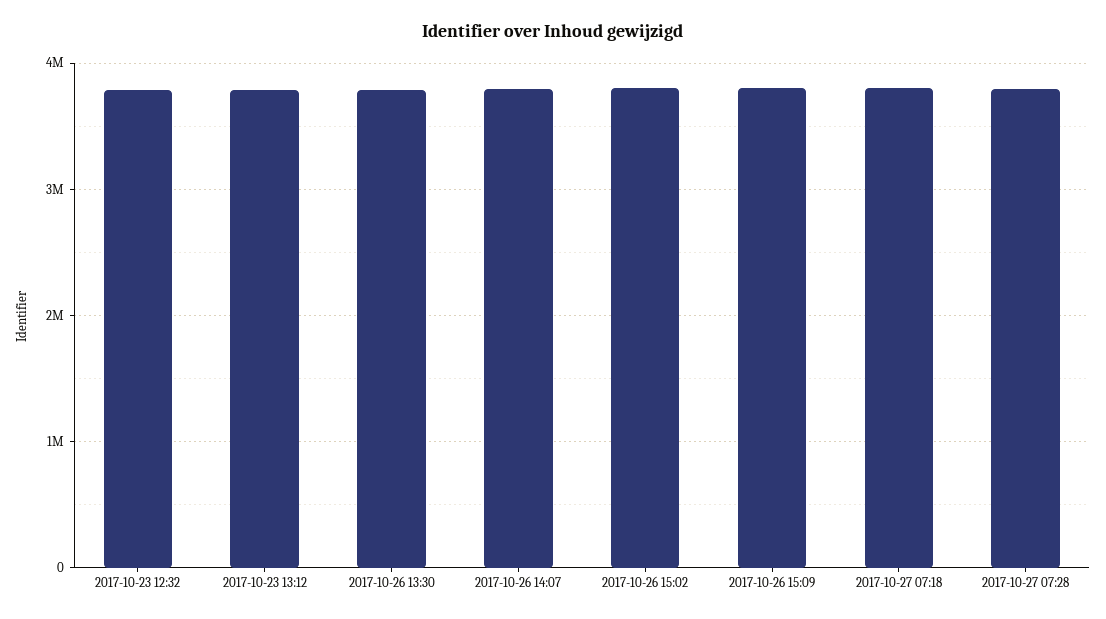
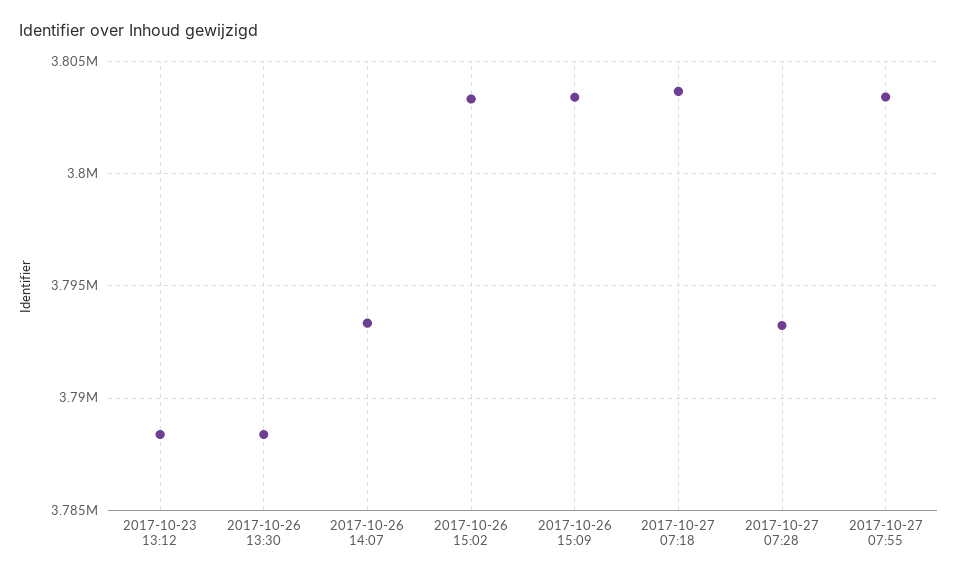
2017-10-23 12:32: 3800000 -> none
2017-10-27 07:55: none -> 3803500

